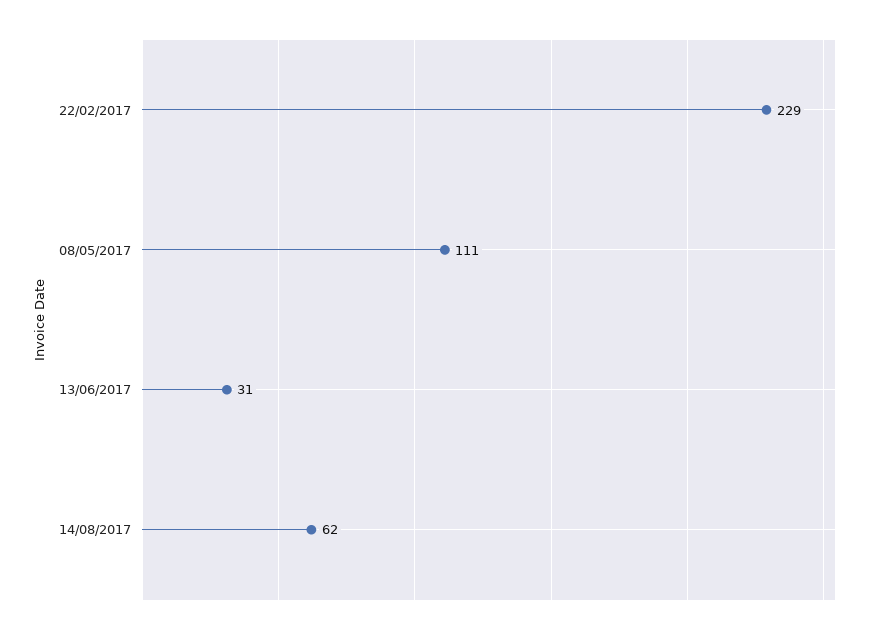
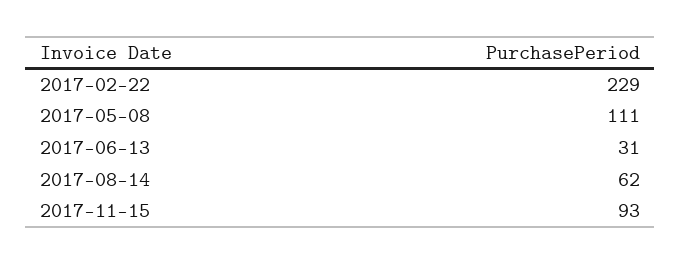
2017-11-15: none -> 93

